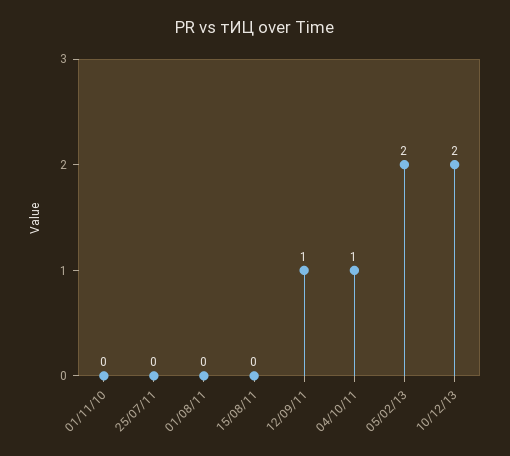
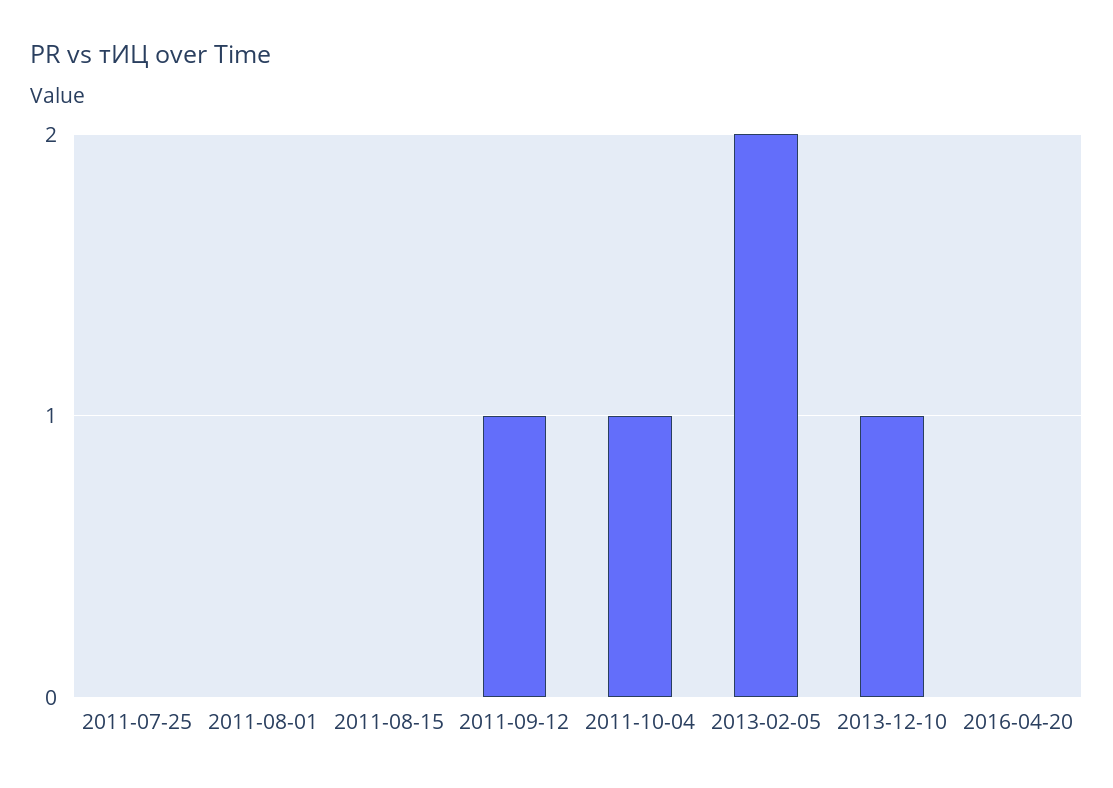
01/11/10: 0 -> none
10/12/13: 2 -> 1
2016-04-20: none -> 0

